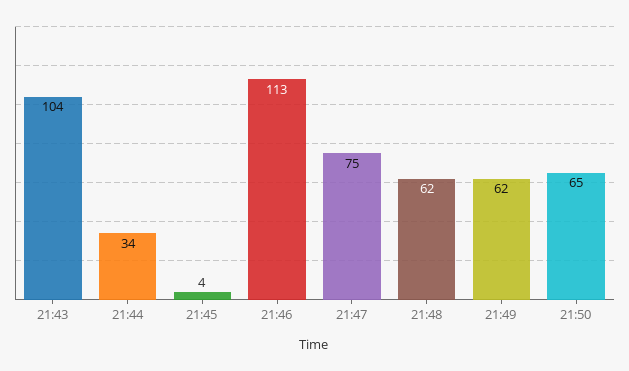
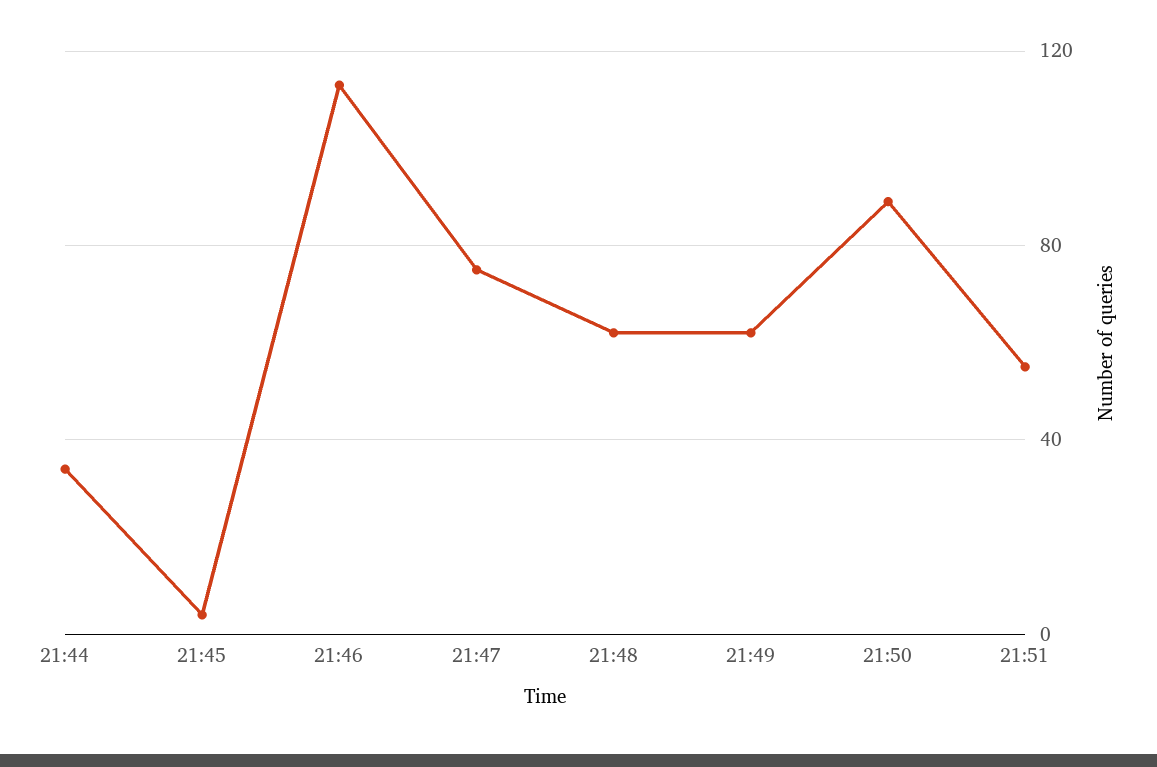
21:43: 104 -> none
21:50: 65 -> 90
21:51: none -> 55

